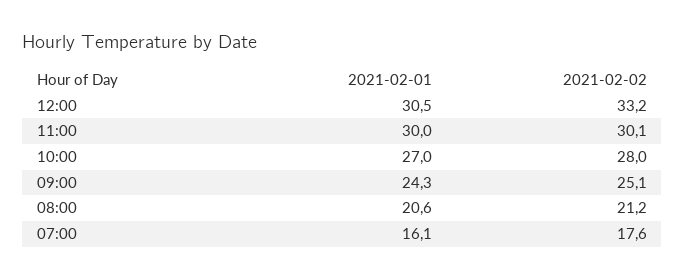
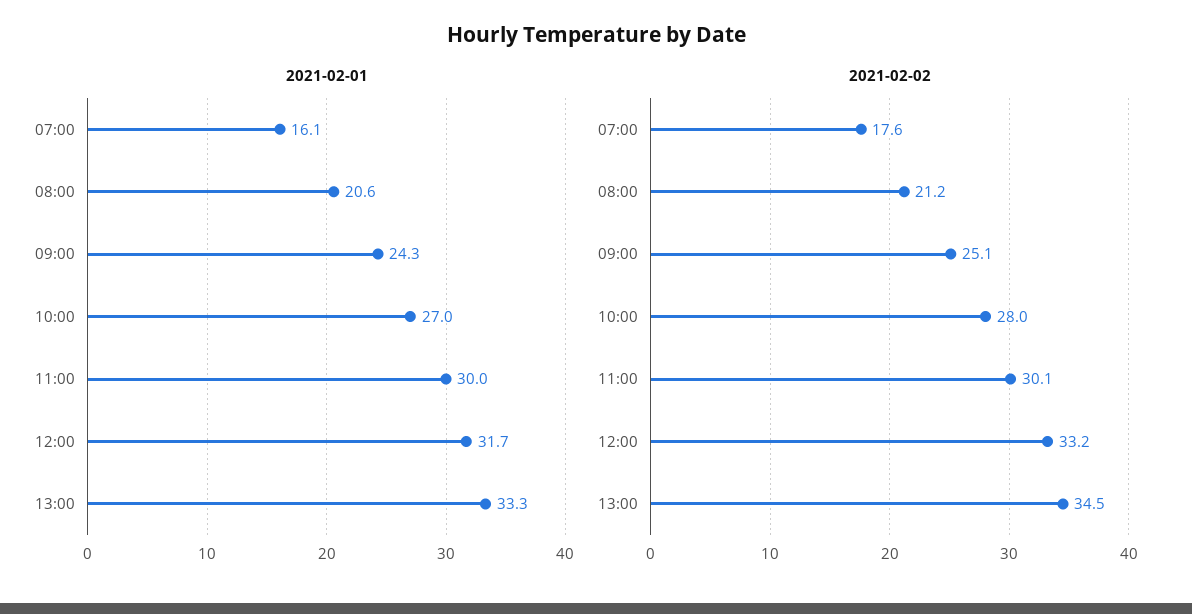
2021-02-01, 12:00: 30.5 -> 31.7
2021-02-01, 13:00: none -> 33.3
2021-02-02, 13:00: none -> 34.5

